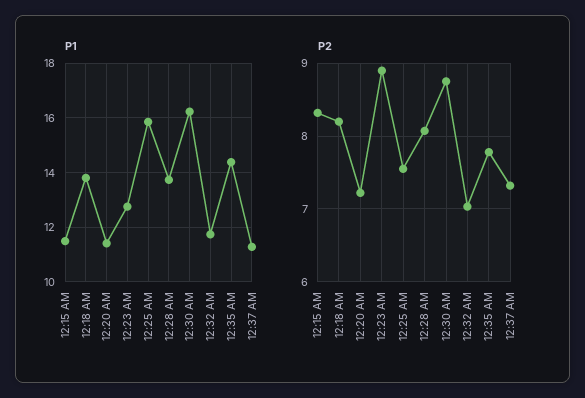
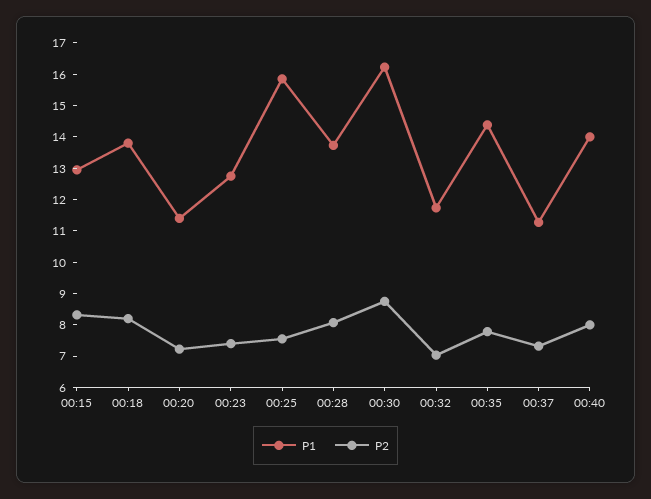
P1, 12:15 AM: 11.5 -> 13
P2, 12:23 AM: 8.9 -> 7.5
P1, 00:40: none -> 14
P2, 00:40: none -> 8

